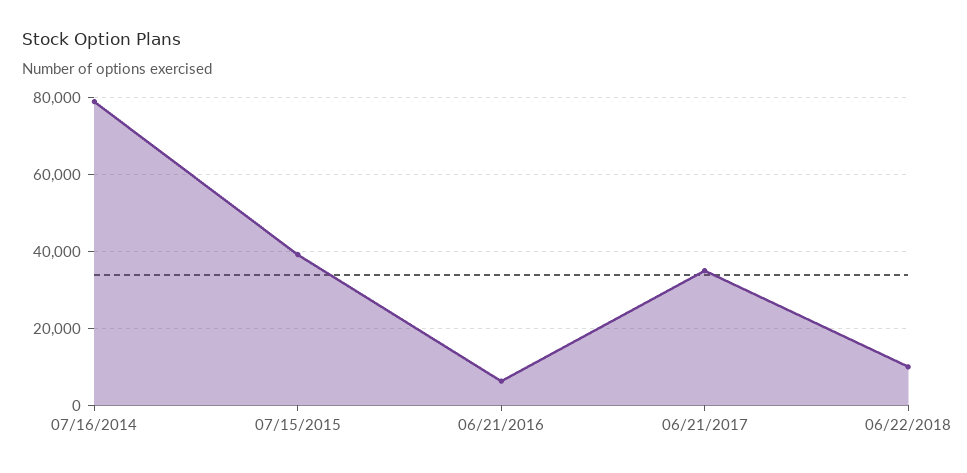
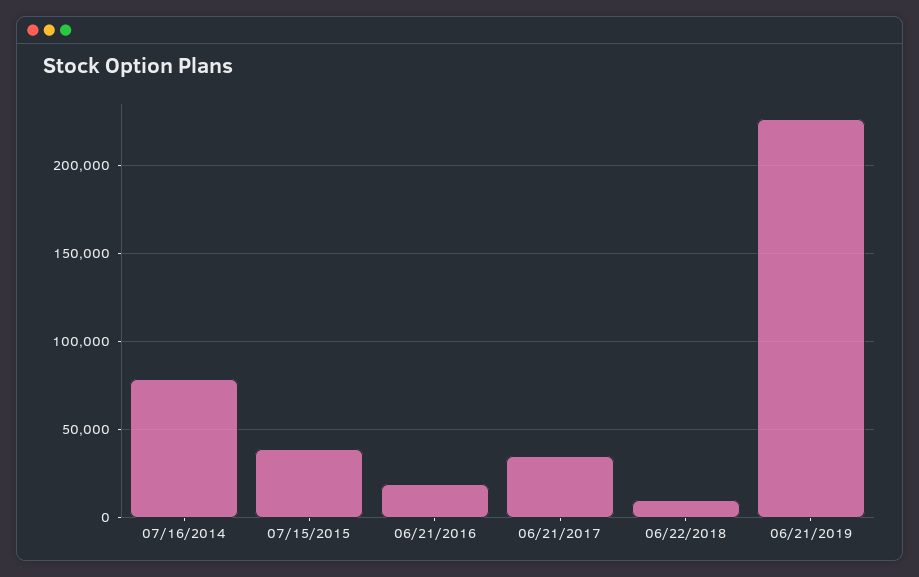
06/21/2016: 6000 -> 20000
06/21/2019: none -> 225000

